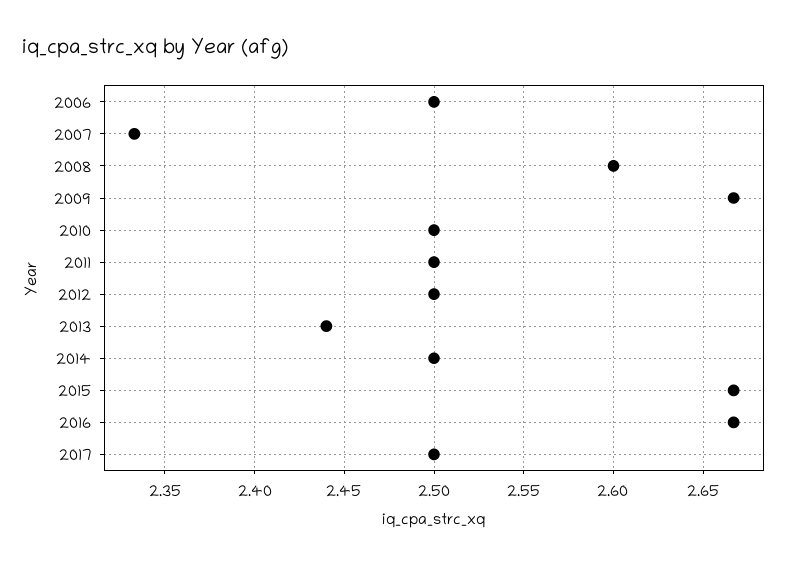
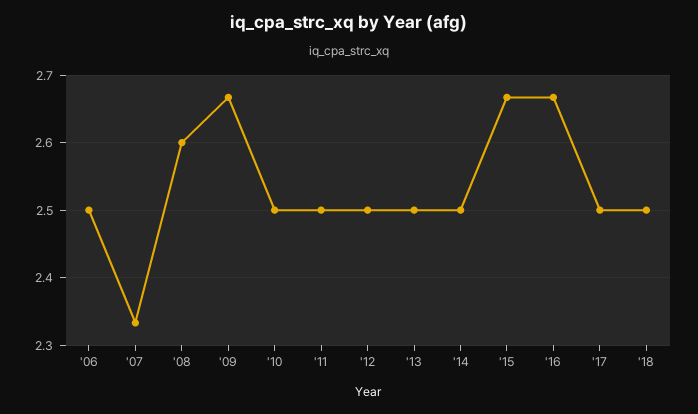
2013: 2.44 -> 2.5
'18: none -> 2.5

